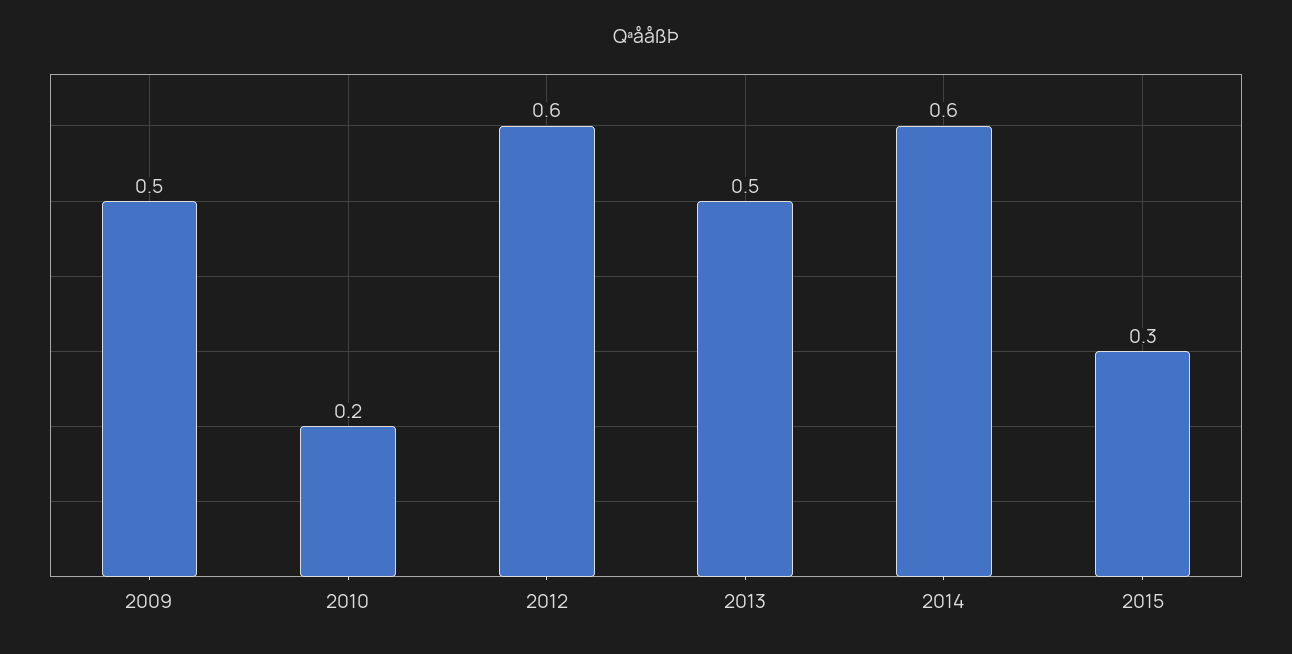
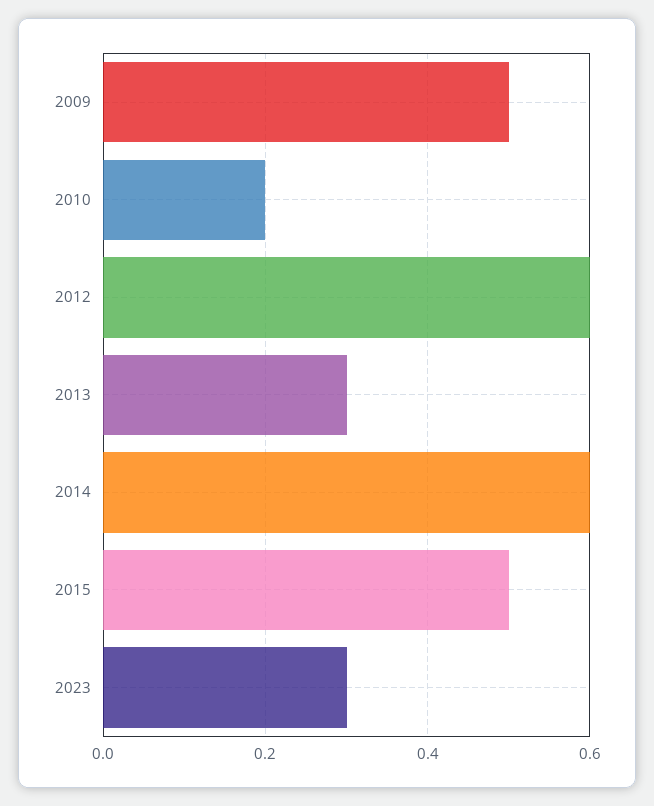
2013: 0.5 -> 0.3
2015: 0.3 -> 0.5
2023: none -> 0.3

